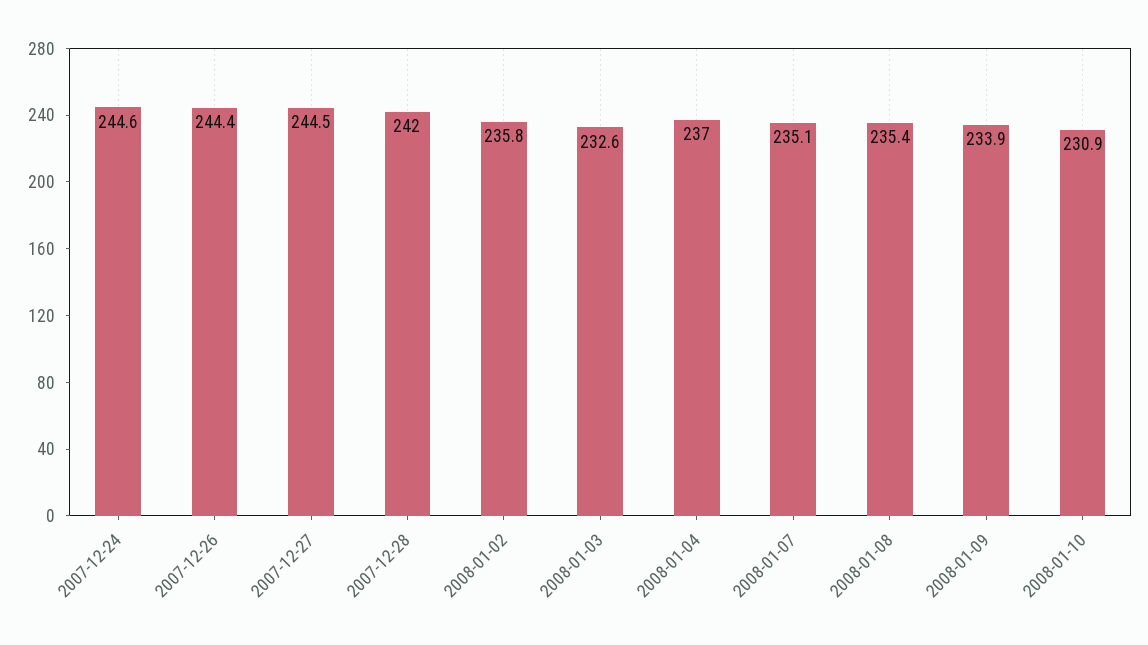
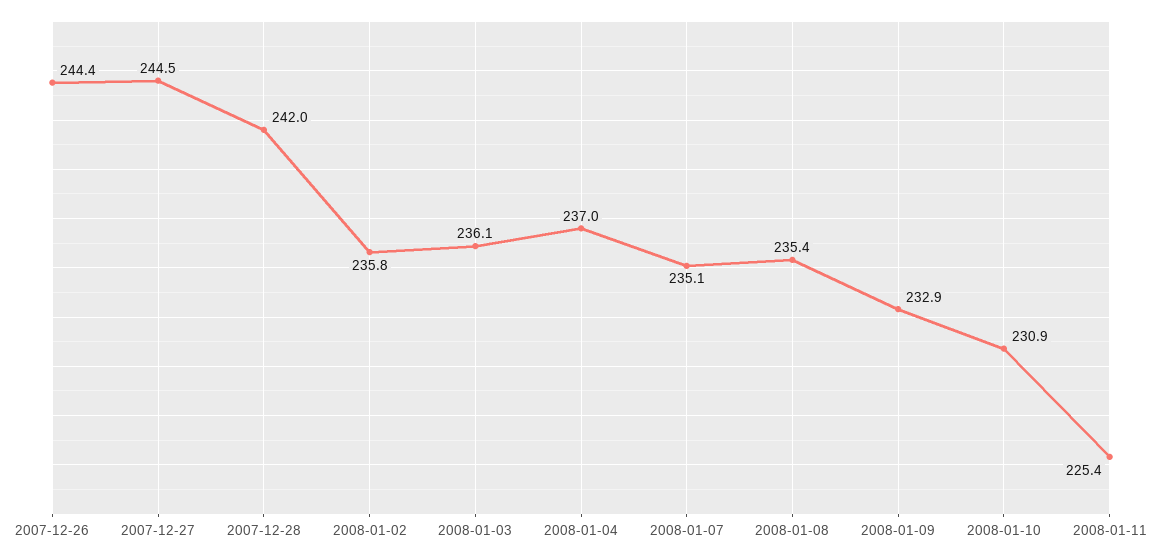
2007-12-24: 244.6 -> none
2008-01-03: 232.6 -> 236.1
2008-01-09: 233.9 -> 232.9
2008-01-11: none -> 225.4

